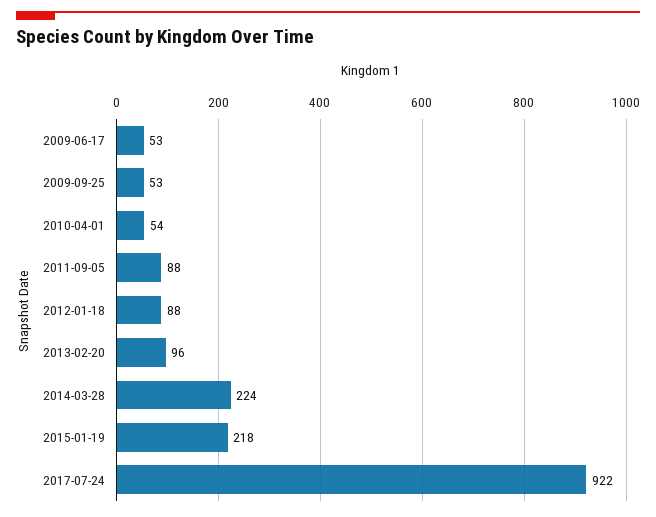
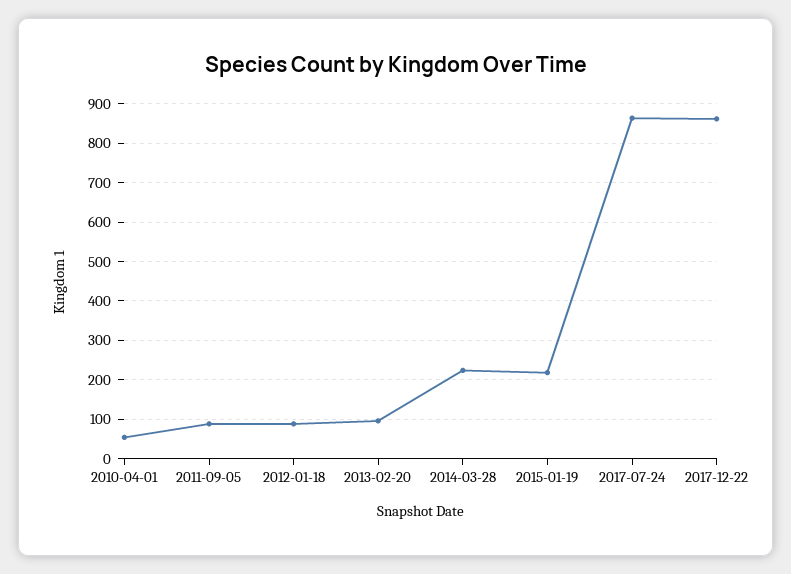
2009-06-17: 53 -> none
2009-09-25: 53 -> none
2017-07-24: 922 -> 860
2017-12-22: none -> 860

